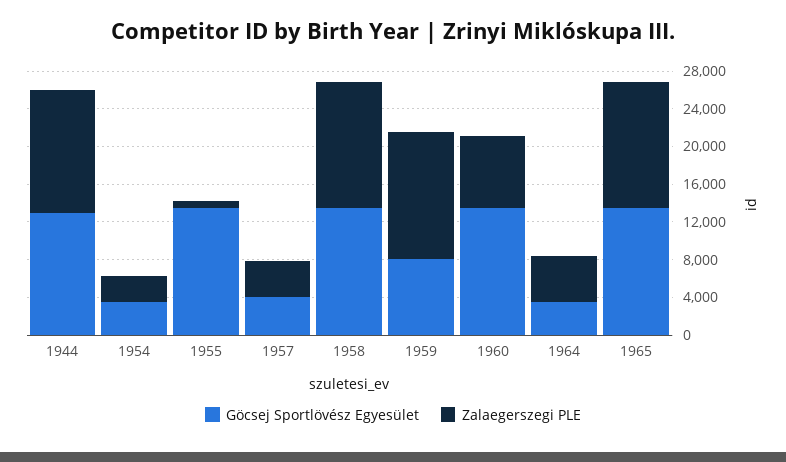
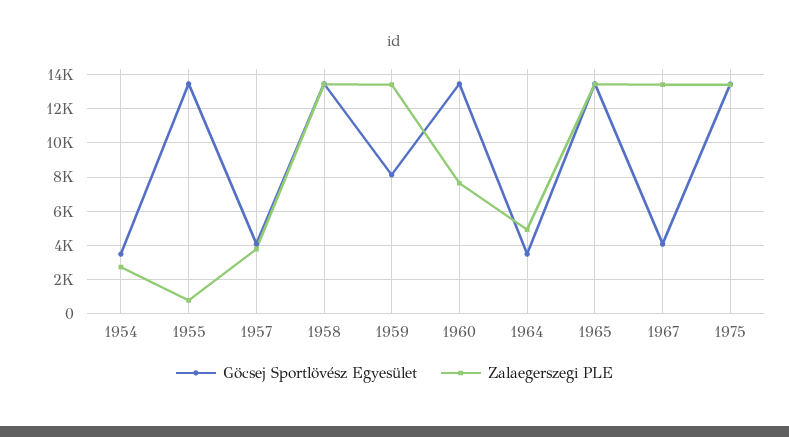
Göcsej Sportlövész Egyesület, 1944: 13000 -> none
Zalaegerszegi PLE, 1944: 13000 -> none
Göcsej Sportlövész Egyesület, 1967: none -> 4000
Zalaegerszegi PLE, 1967: none -> 13500
Göcsej Sportlövész Egyesület, 1975: none -> 13500
Zalaegerszegi PLE, 1975: none -> 13500

